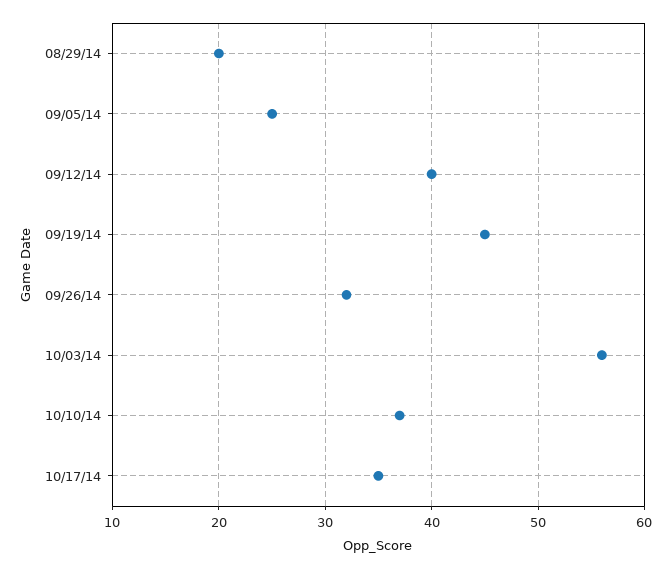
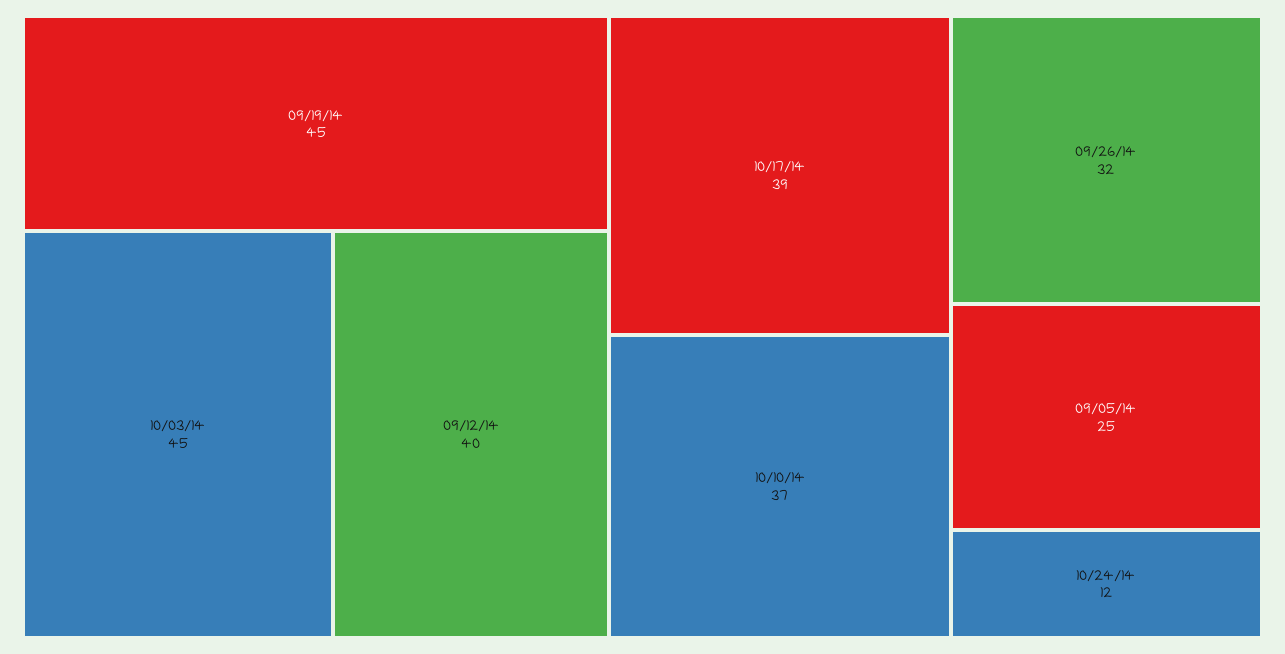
08/29/14: 20 -> none
10/03/14: 56 -> 45
10/17/14: 35 -> 39
10/24/14: none -> 12

